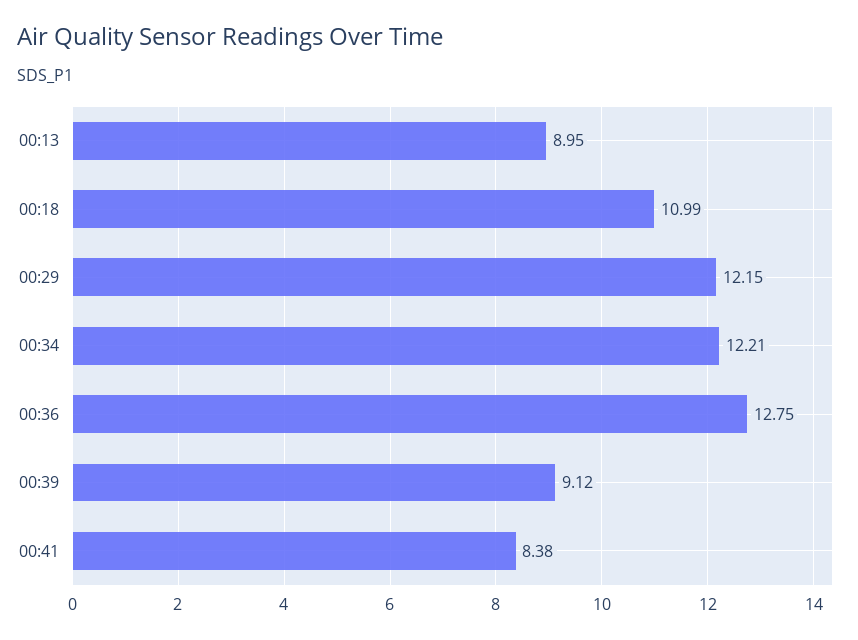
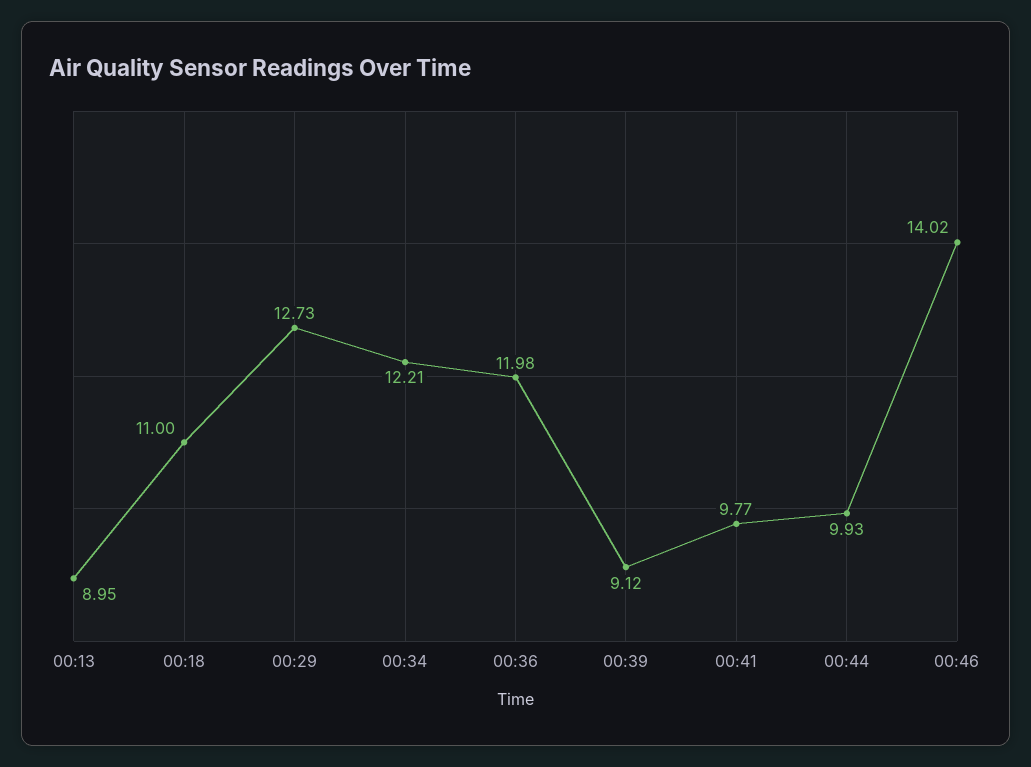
00:18: 10.99 -> 11
00:29: 12.15 -> 12.73
00:36: 12.75 -> 11.98
00:41: 8.38 -> 9.77
00:44: none -> 9.93
00:46: none -> 14.02

